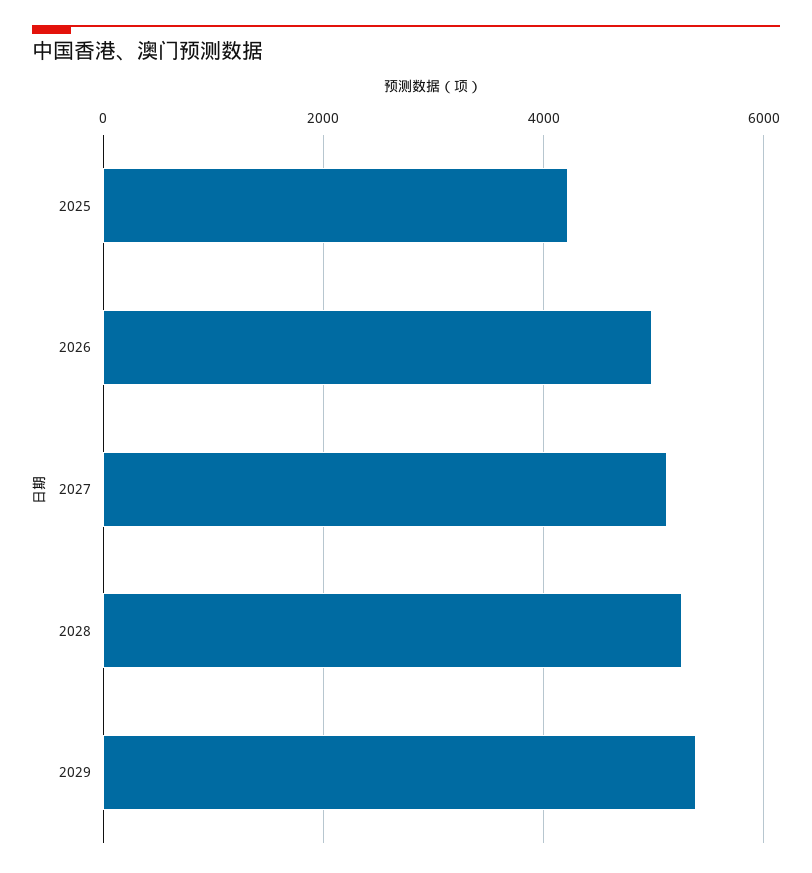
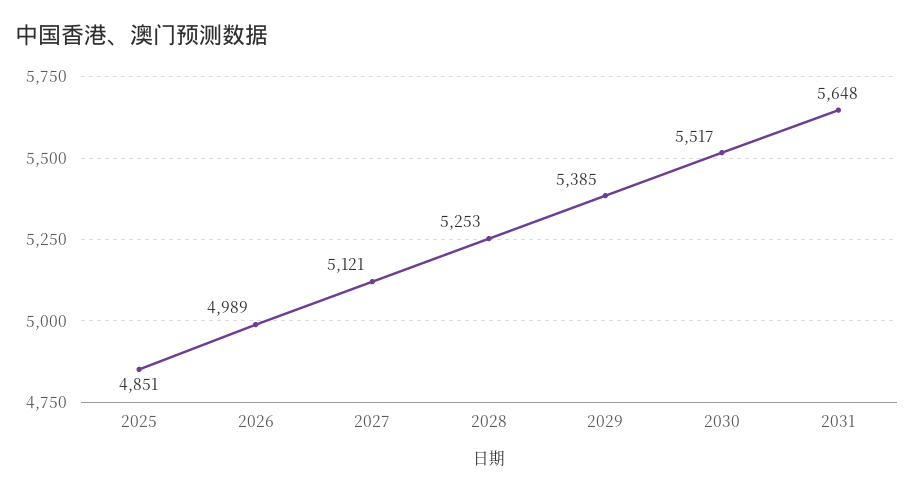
2025: 4200 -> 4851
2030: none -> 5517
2031: none -> 5648

